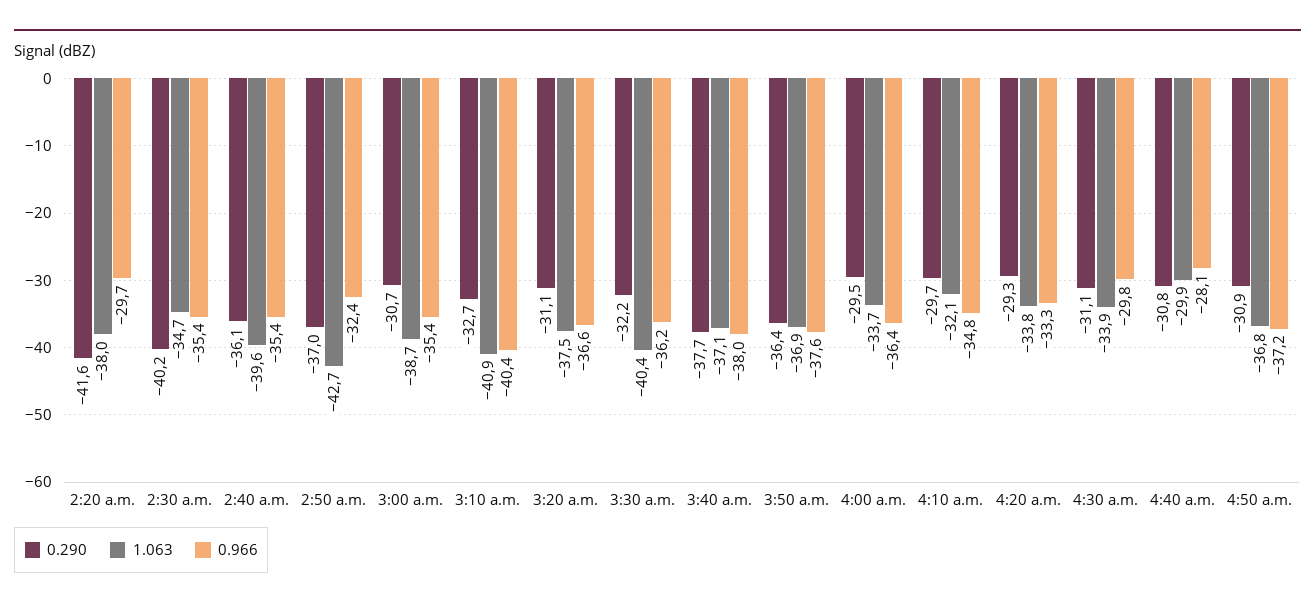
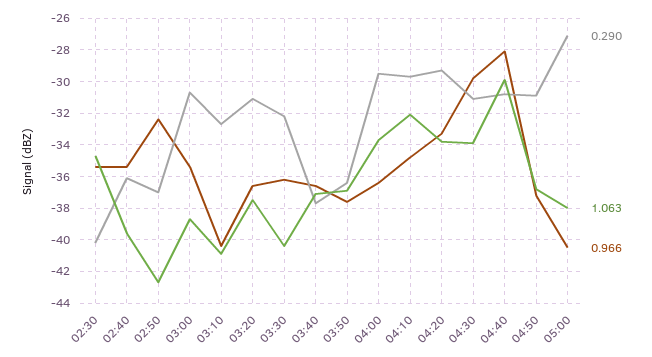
0.290, 2:20 a.m.: -41.6 -> none
1.063, 2:20 a.m.: -38 -> none
0.966, 2:20 a.m.: -29.7 -> none
0.966, 3:40 a.m.: -38 -> -36.5
0.290, 05:00: none -> -27
1.063, 05:00: none -> -38
0.966, 05:00: none -> -40.5

